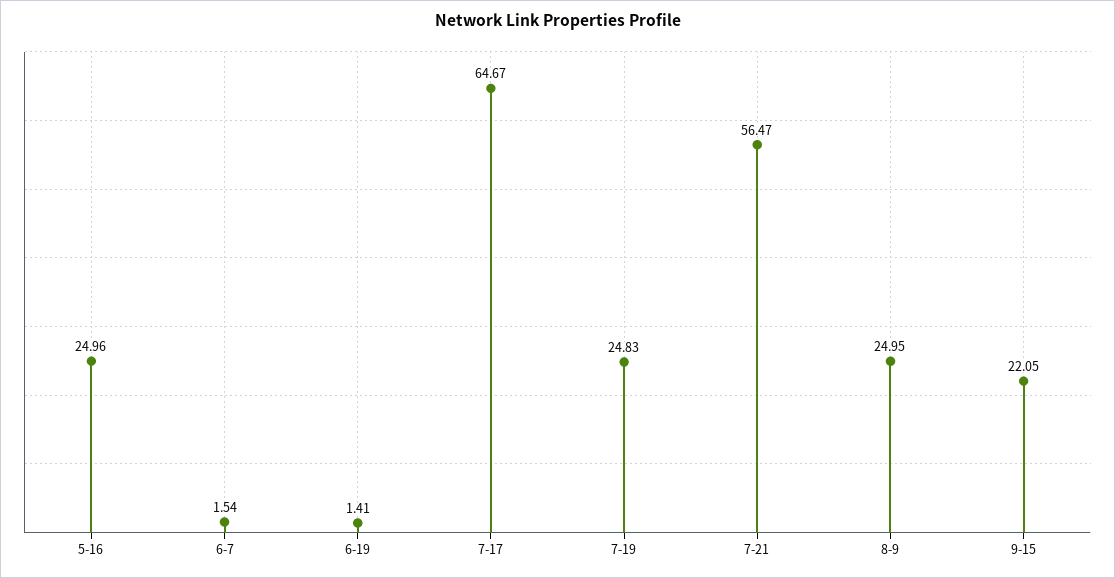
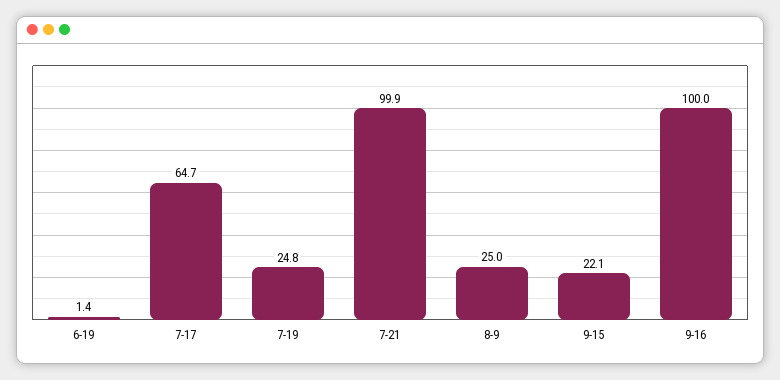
5-16: 24.96 -> none
6-7: 1.54 -> none
7-21: 56.47 -> 99.9
9-16: none -> 100

